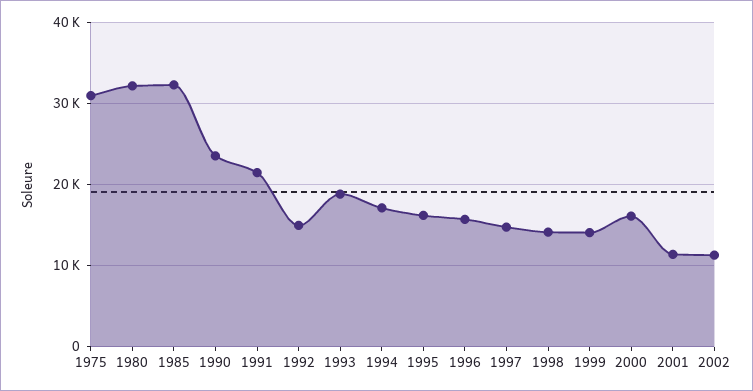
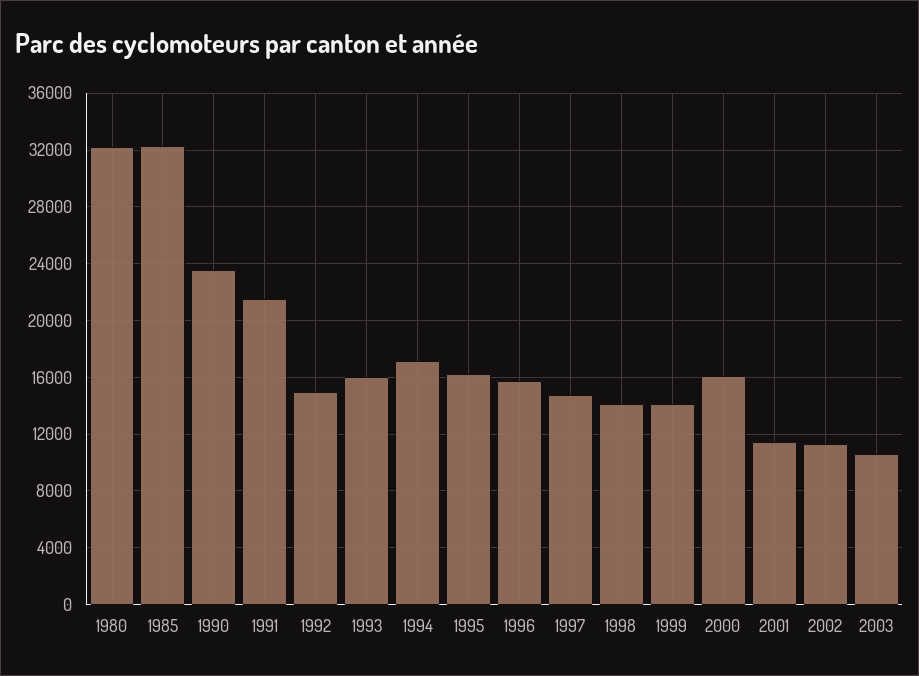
1975: 31000 -> none
1993: 19000 -> 16000
2003: none -> 10500

